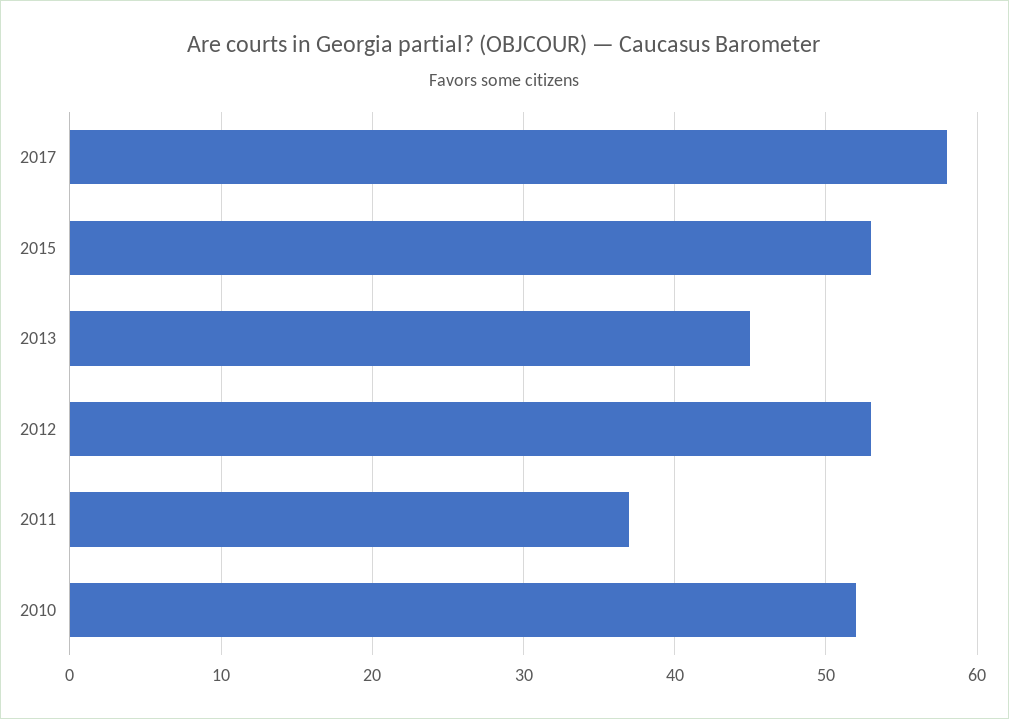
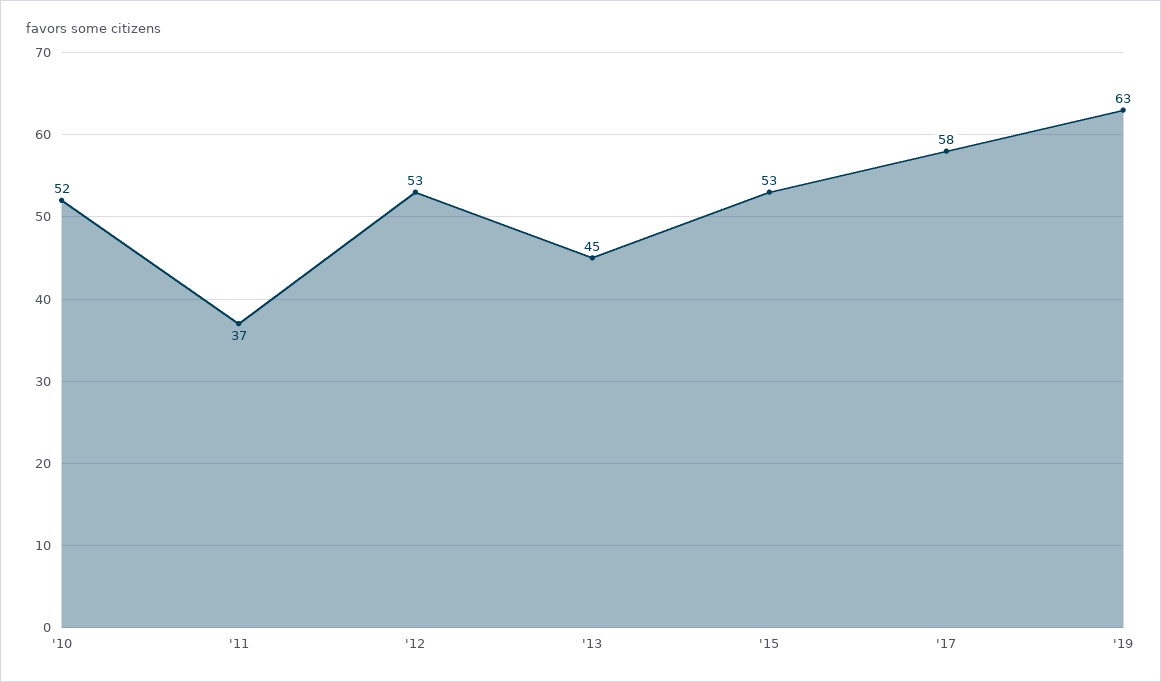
'19: none -> 63

